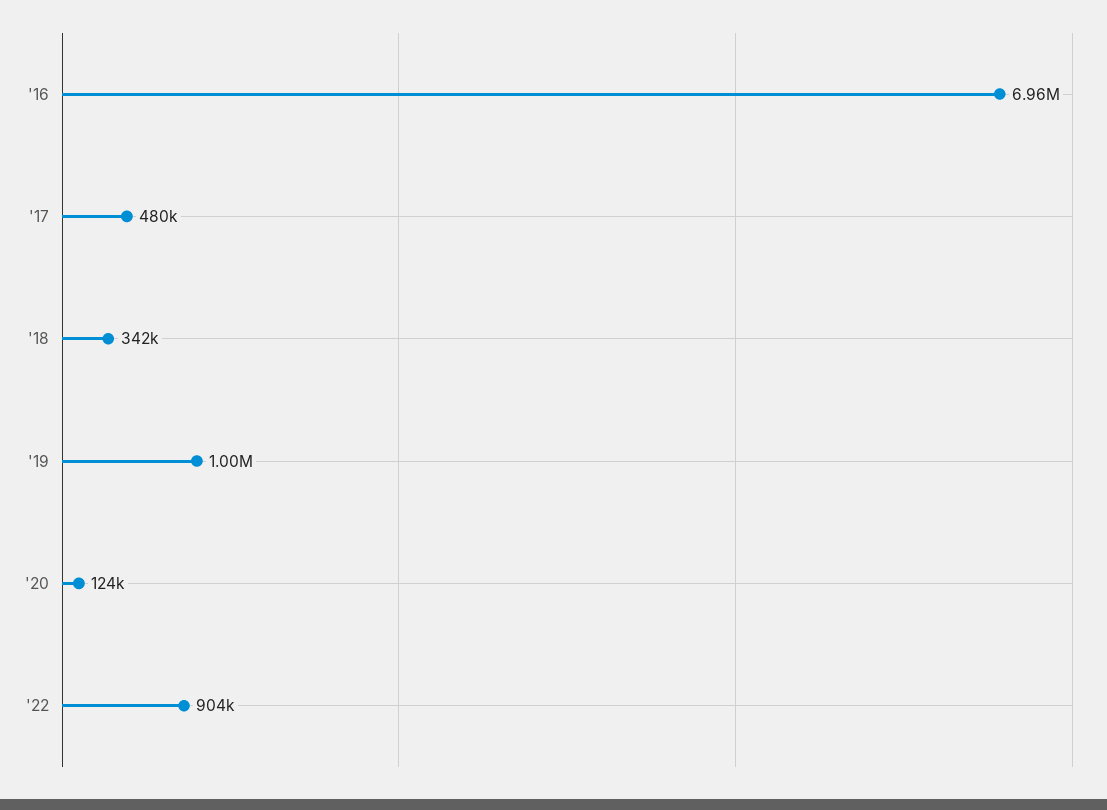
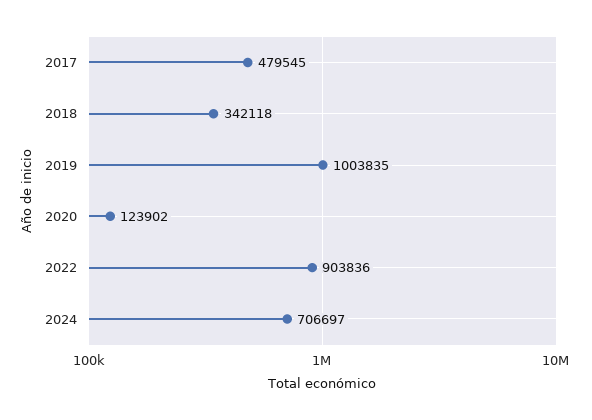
'16: 6960000 -> none
2024: none -> 706697

